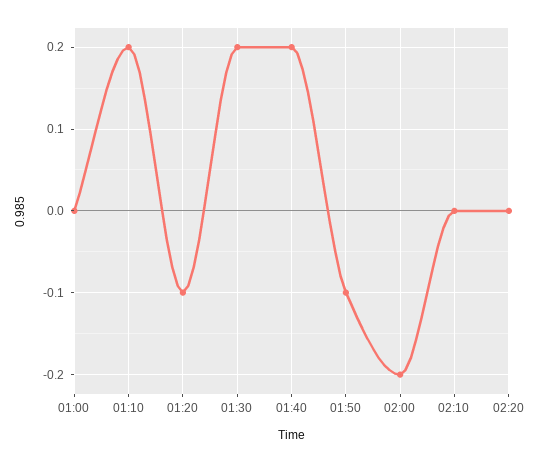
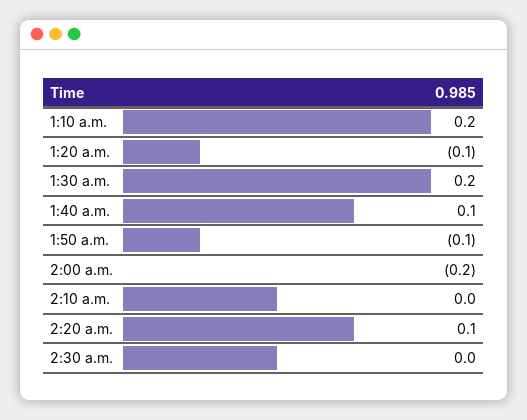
01:00: 0 -> none
01:40: 0.2 -> 0.1
02:20: 0 -> 0.1
2:30 a.m.: none -> 0

